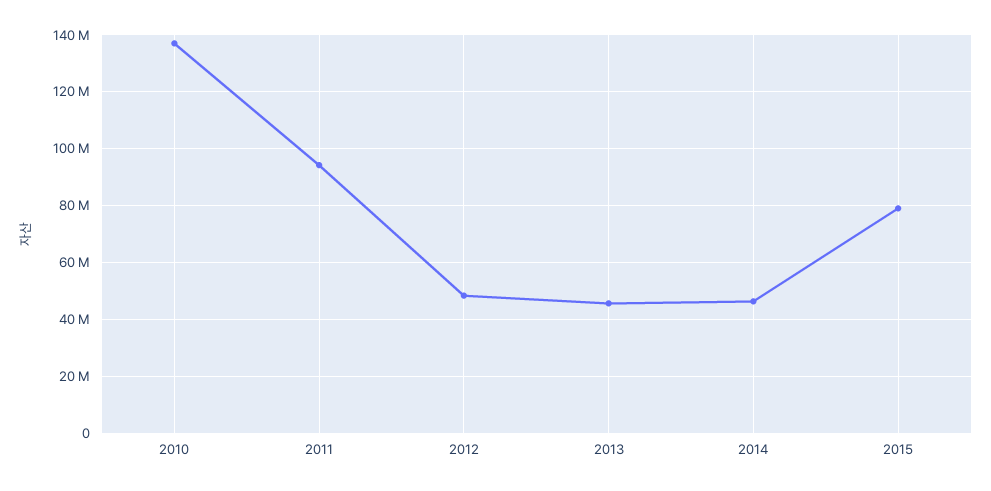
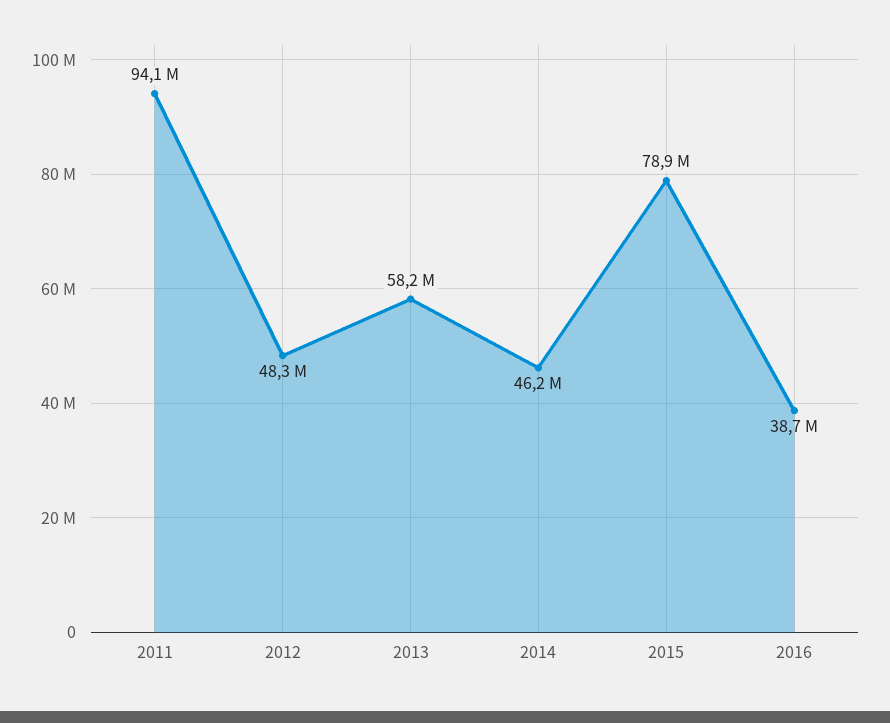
2010: 137500000 -> none
2013: 45000000 -> 58200000
2016: none -> 38700000

